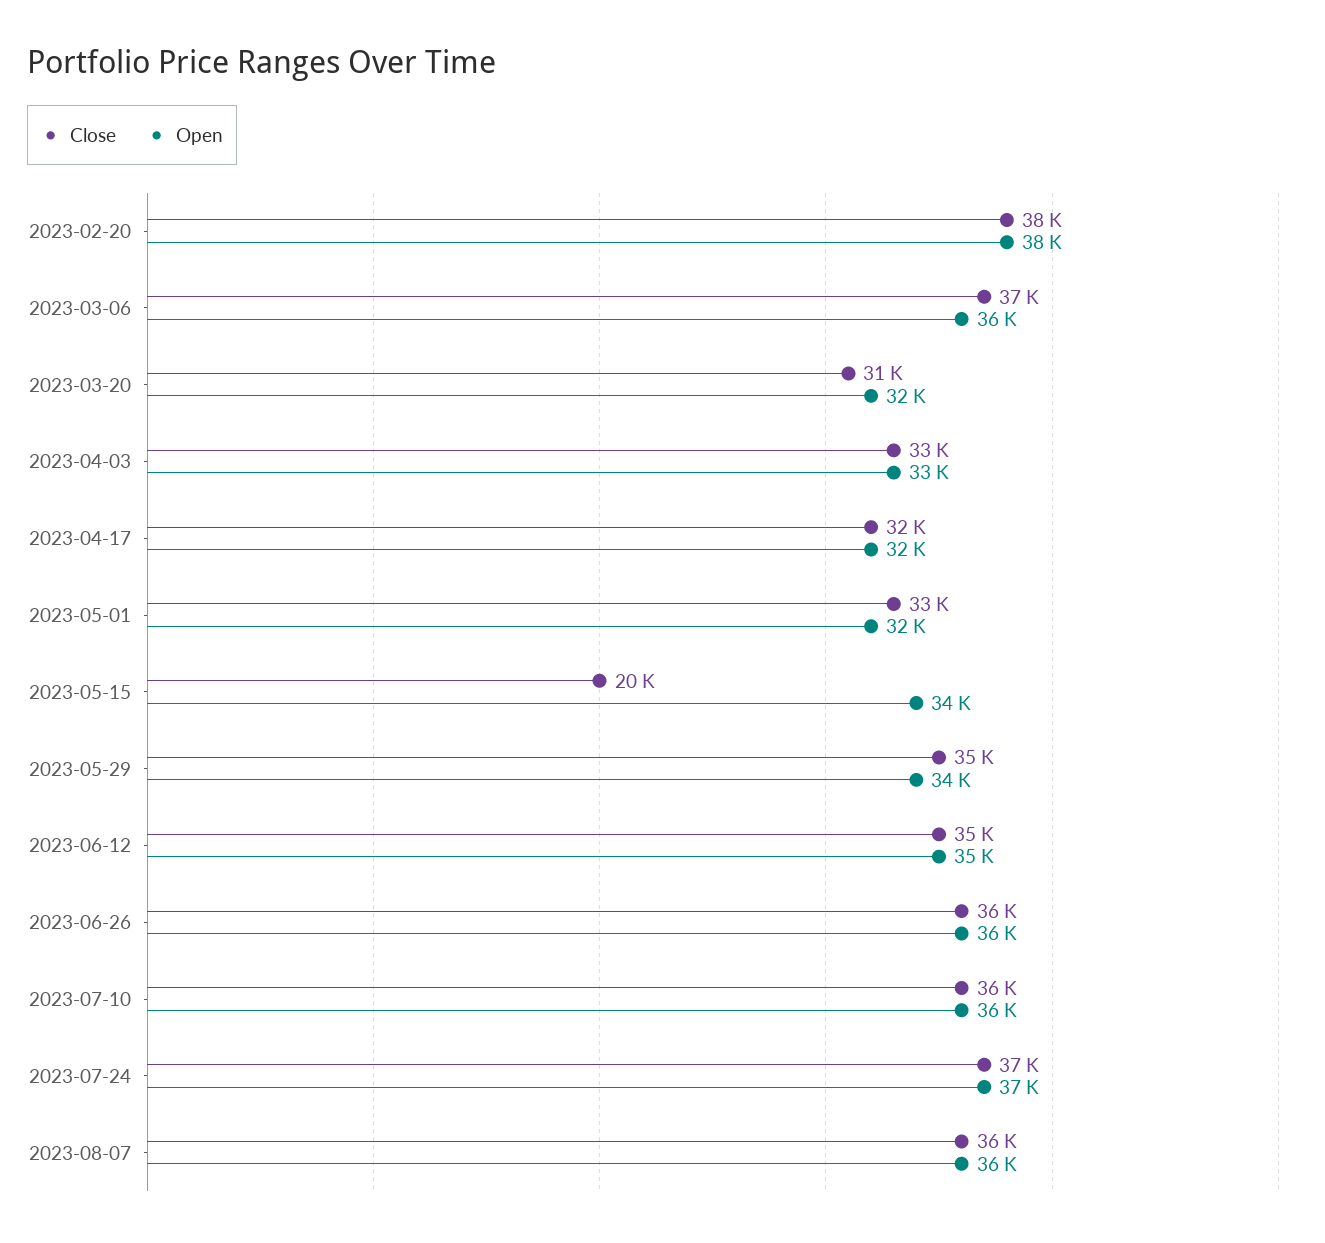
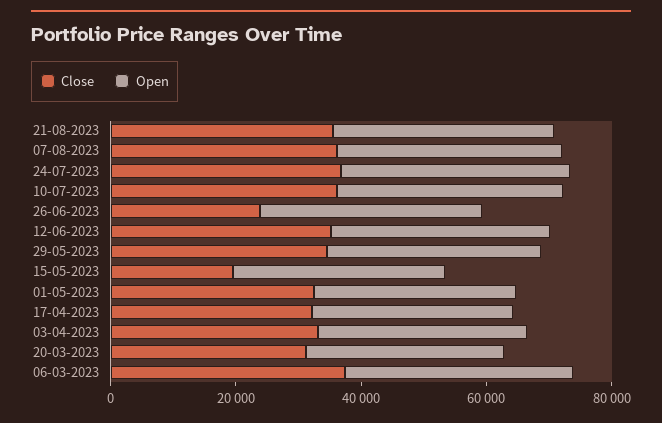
Close, 2023-02-20: 38000 -> none
Open, 2023-02-20: 38000 -> none
Close, 2023-06-26: 36000 -> 25000
Close, 21-08-2023: none -> 35000
Open, 21-08-2023: none -> 35000

